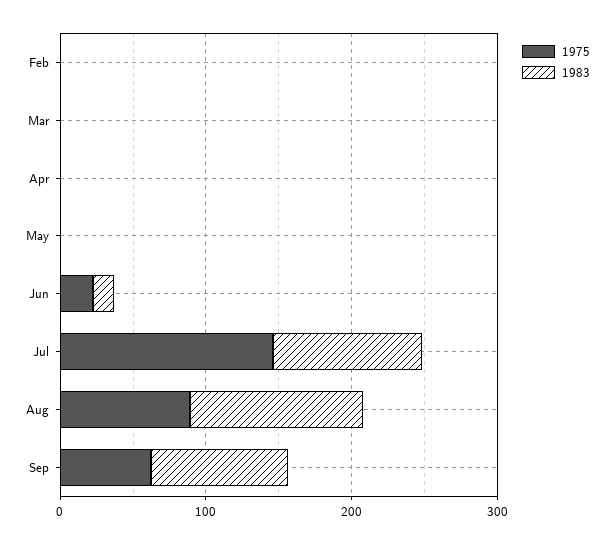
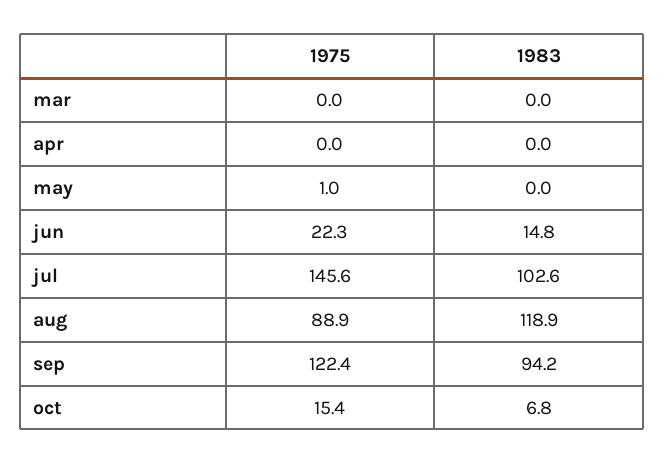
1975, Feb: 0 -> none
1983, Feb: 0 -> none
1975, Sep: 60 -> 122.4
1975, oct: none -> 15.4
1983, oct: none -> 6.8

